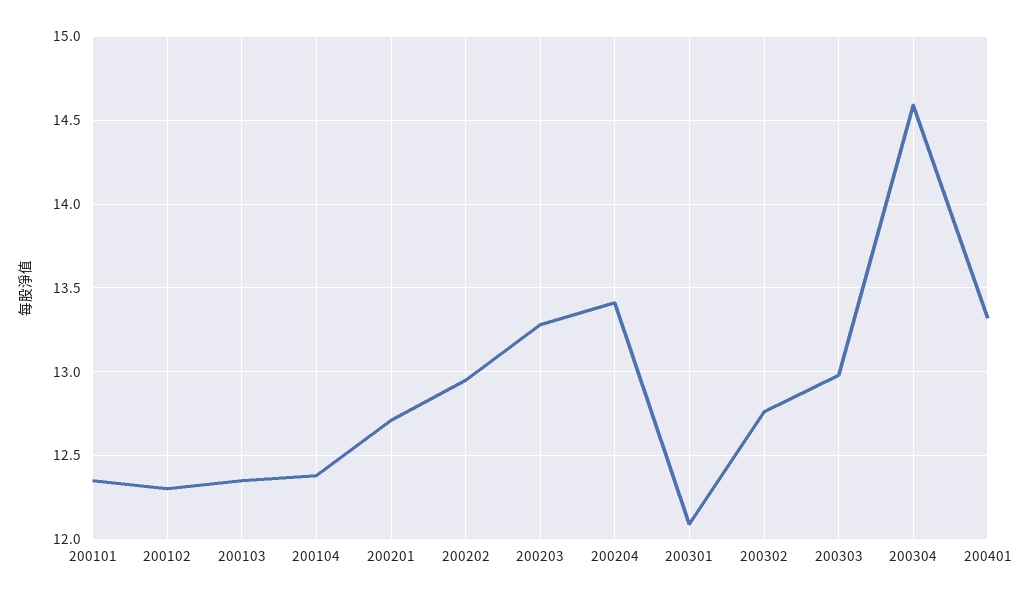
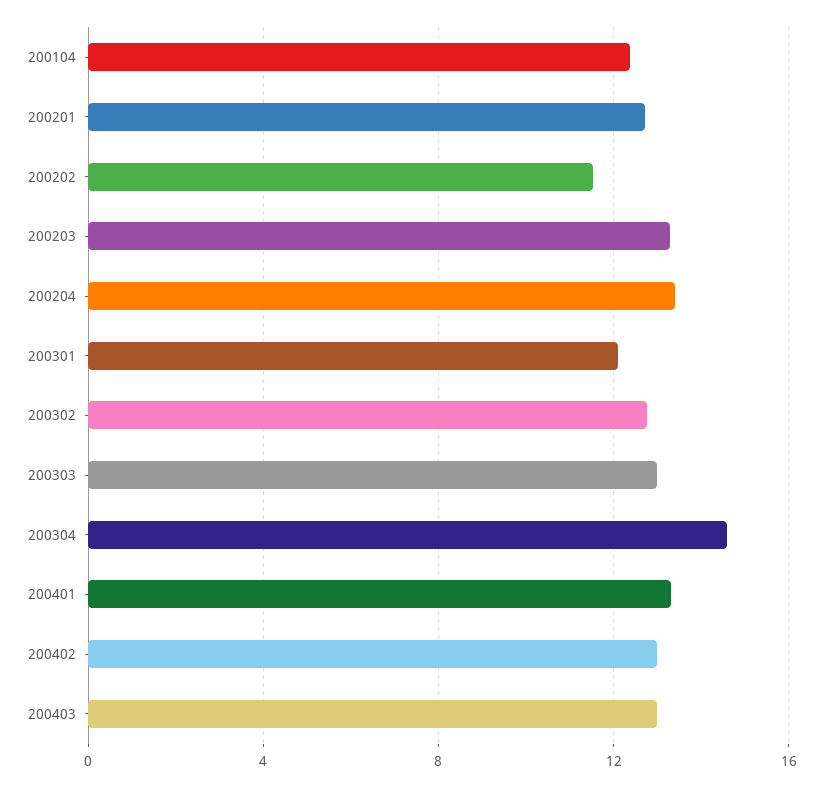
200101: 12.35 -> none
200102: 12.3 -> none
200103: 12.35 -> none
200202: 12.95 -> 11.5
200402: none -> 13
200403: none -> 13

